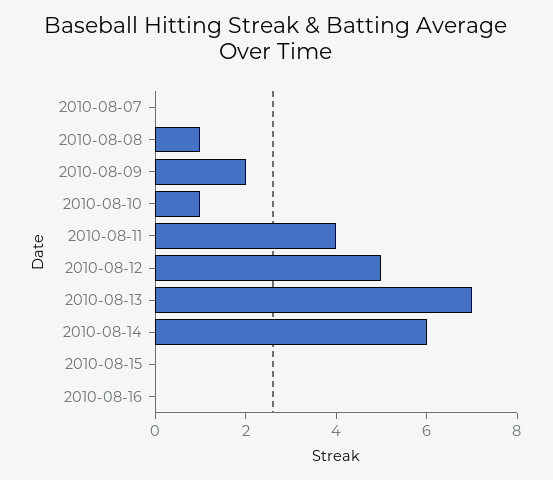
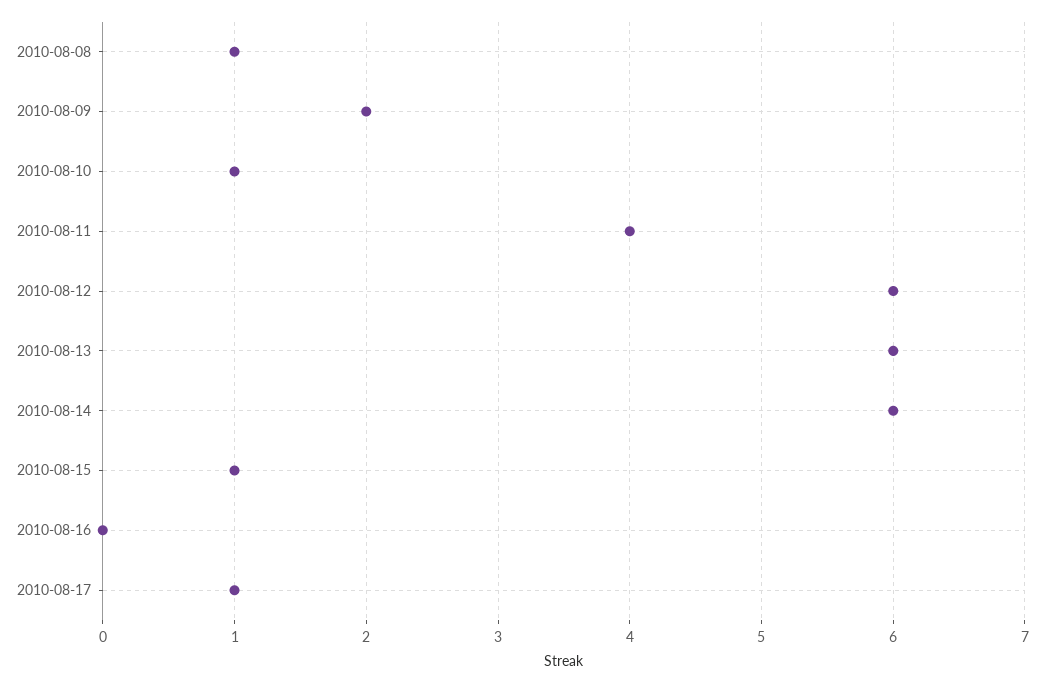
2010-08-07: 0 -> none
2010-08-12: 5 -> 6
2010-08-13: 7 -> 6
2010-08-15: 0 -> 1
2010-08-17: none -> 1

